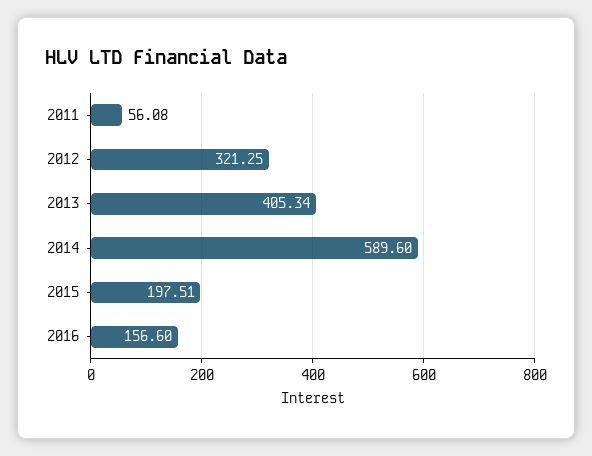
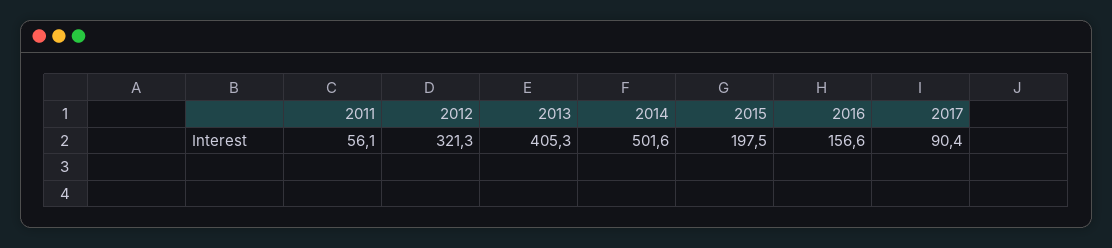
2014: 589.6 -> 501.6
2017: none -> 90.4

